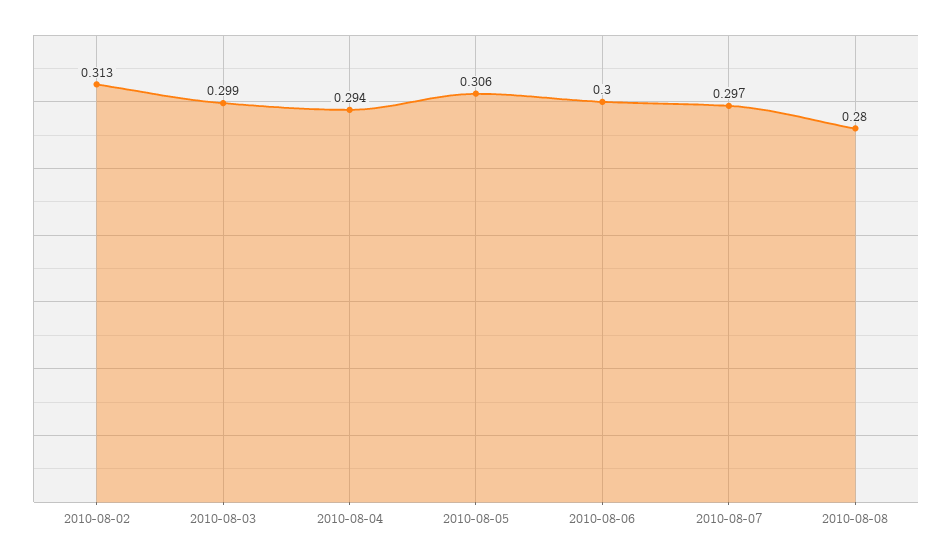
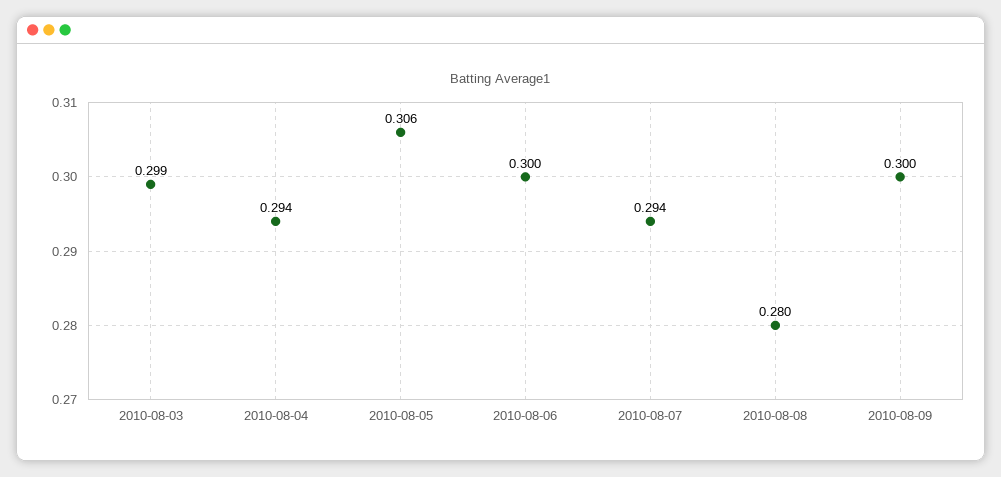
2010-08-02: 0.313 -> none
2010-08-07: 0.297 -> 0.294
2010-08-09: none -> 0.3

